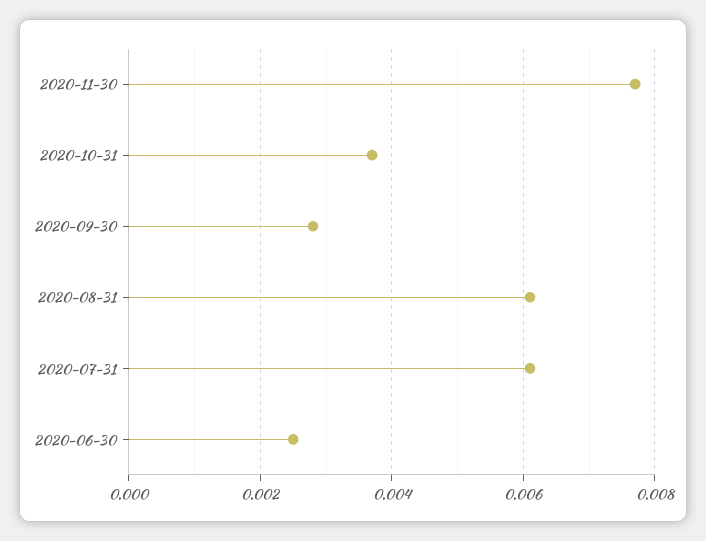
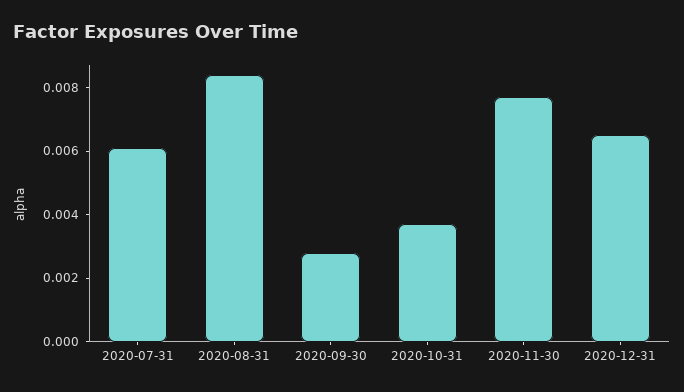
2020-08-31: 0.006 -> 0.0085
2020-06-30: 0.0025 -> none
2020-12-31: none -> 0.0065

